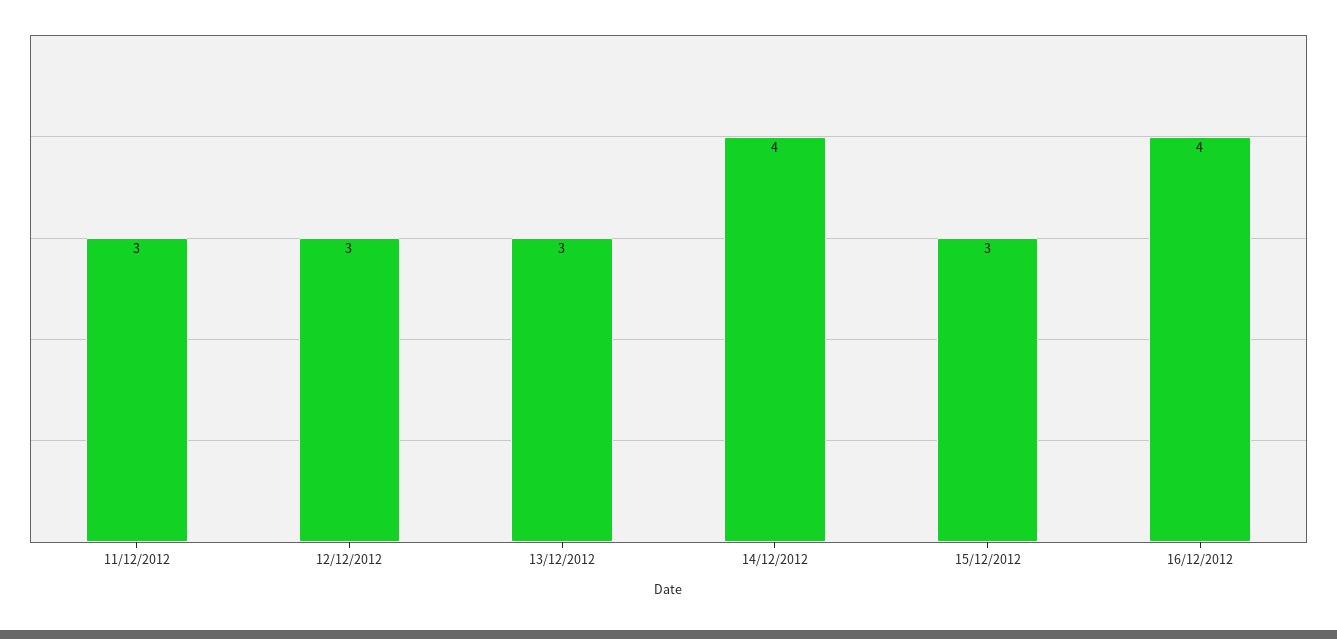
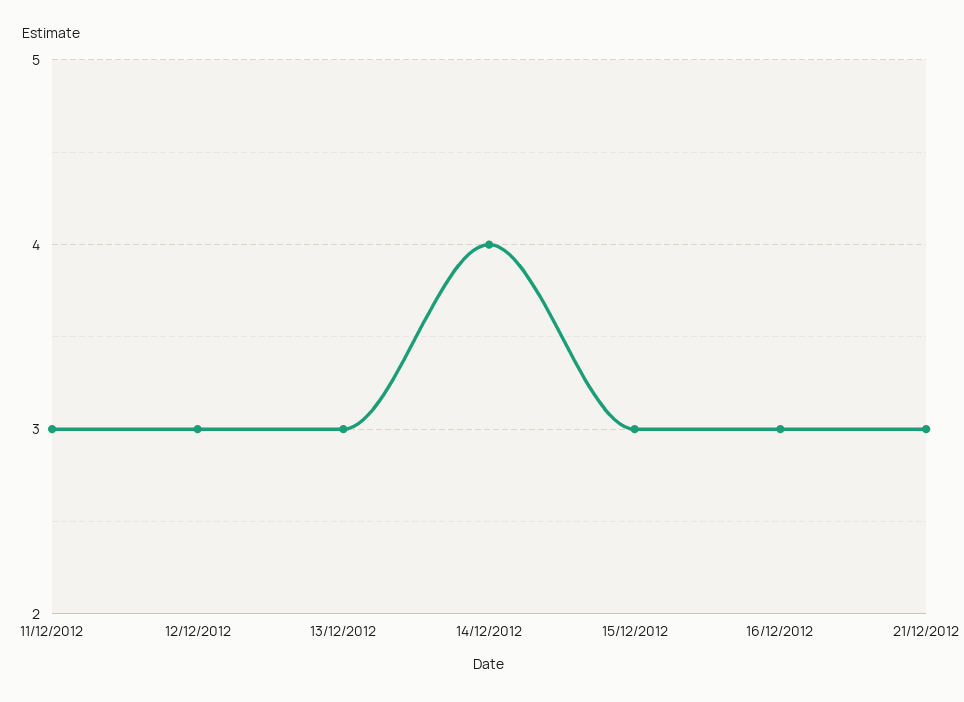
16/12/2012: 4 -> 3
21/12/2012: none -> 3

